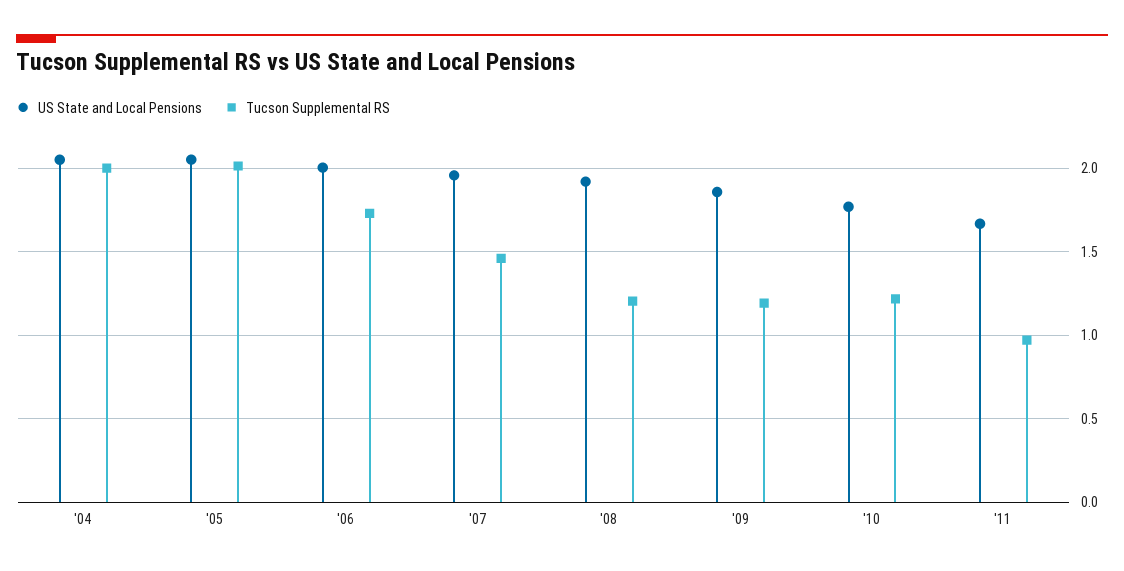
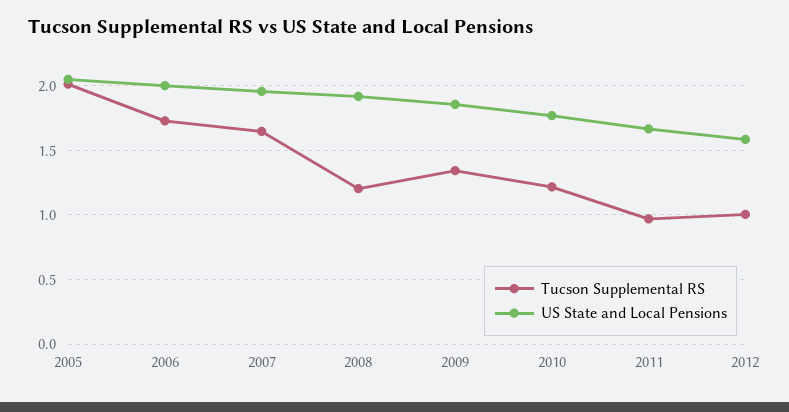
US State and Local Pensions, '04: 2.05 -> none
Tucson Supplemental RS, '04: 2 -> none
Tucson Supplemental RS, '07: 1.45 -> 1.65
Tucson Supplemental RS, '09: 1.2 -> 1.35
Tucson Supplemental RS, 2012: none -> 1
US State and Local Pensions, 2012: none -> 1.6

